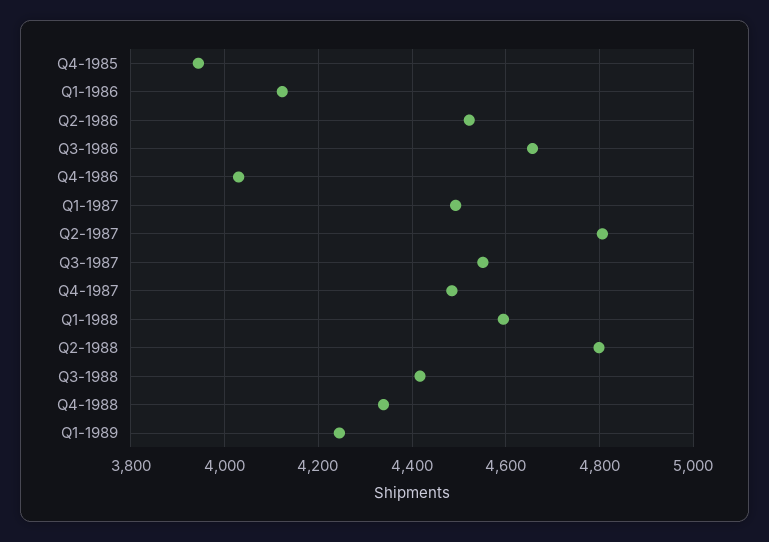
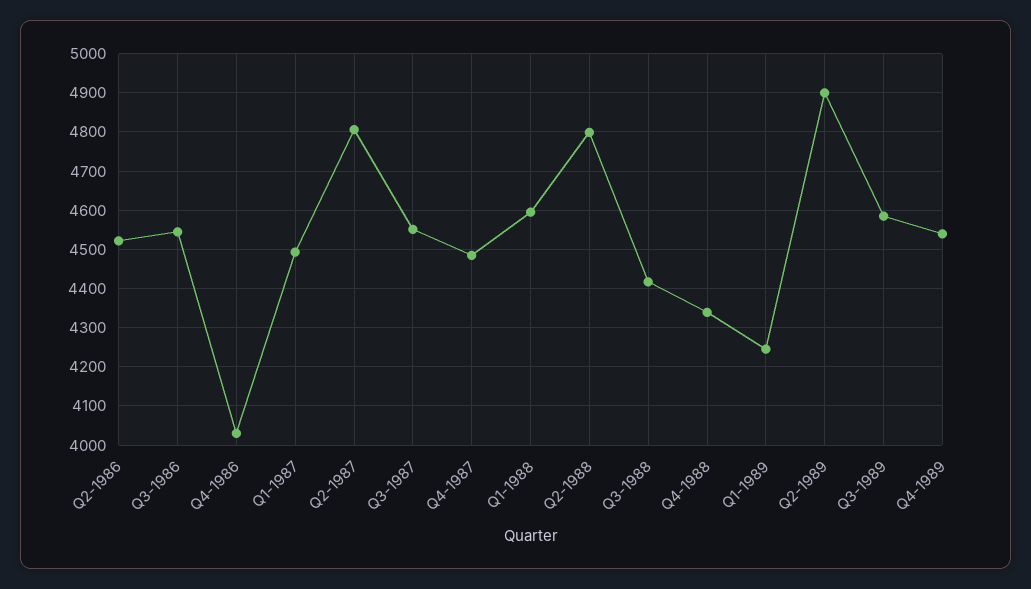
Q4-1985: 3940 -> none
Q1-1986: 4120 -> none
Q3-1986: 4660 -> 4540
Q2-1989: none -> 4900
Q3-1989: none -> 4580
Q4-1989: none -> 4540

